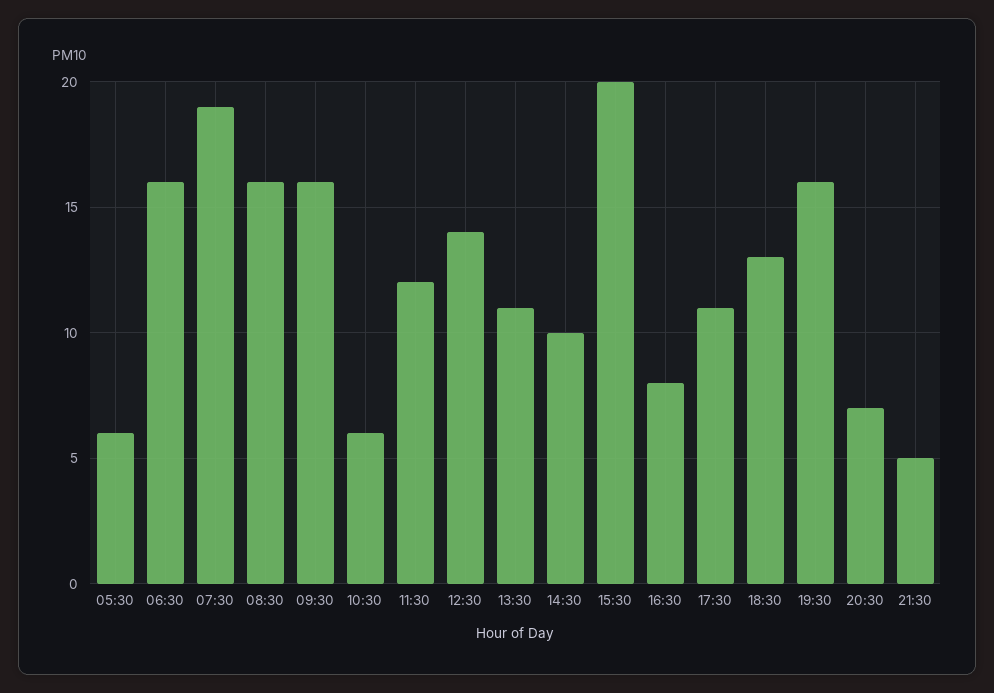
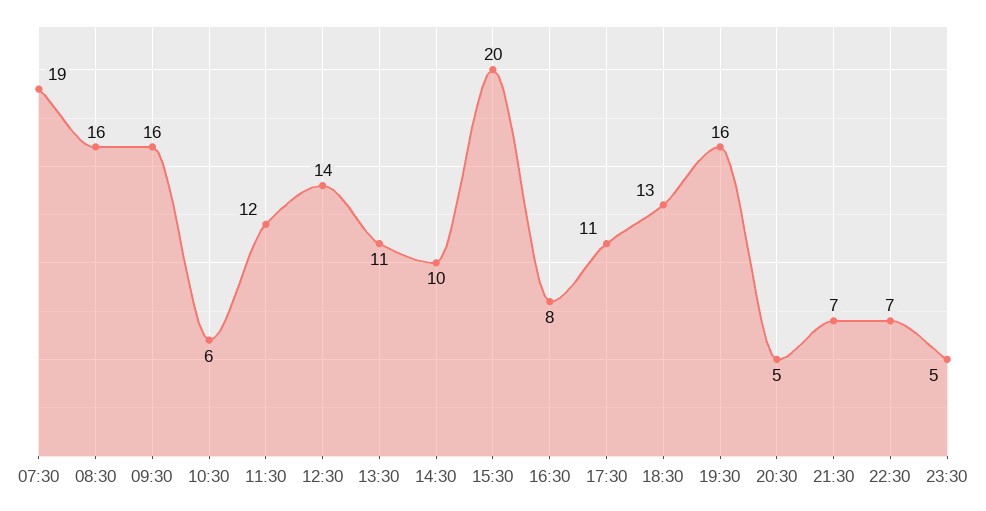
05:30: 6 -> none
06:30: 16 -> none
20:30: 7 -> 5
21:30: 5 -> 7
22:30: none -> 7
23:30: none -> 5

